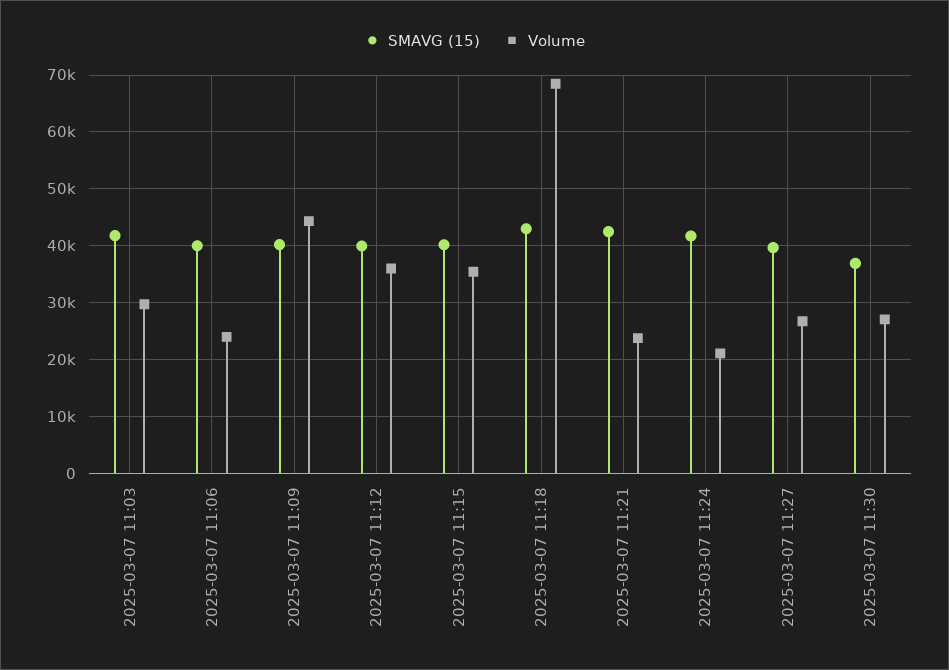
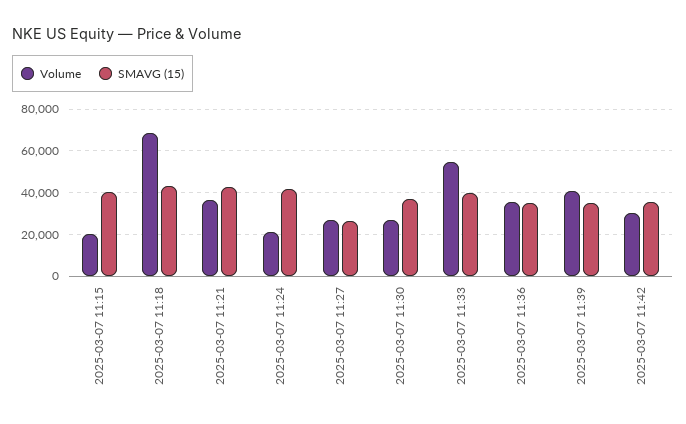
SMAVG (15), 2025-03-07 11:03: 42000 -> none
Volume, 2025-03-07 11:03: 30000 -> none
SMAVG (15), 2025-03-07 11:06: 40000 -> none
Volume, 2025-03-07 11:06: 24000 -> none
SMAVG (15), 2025-03-07 11:09: 40000 -> none
Volume, 2025-03-07 11:09: 44000 -> none
SMAVG (15), 2025-03-07 11:12: 40000 -> none
Volume, 2025-03-07 11:12: 36000 -> none
Volume, 2025-03-07 11:15: 36000 -> 20000
Volume, 2025-03-07 11:21: 24000 -> 35000
SMAVG (15), 2025-03-07 11:27: 40000 -> 25000
Volume, 2025-03-07 11:33: none -> 55000
SMAVG (15), 2025-03-07 11:33: none -> 40000
Volume, 2025-03-07 11:36: none -> 35000
SMAVG (15), 2025-03-07 11:36: none -> 35000
Volume, 2025-03-07 11:39: none -> 40000
SMAVG (15), 2025-03-07 11:39: none -> 35000
Volume, 2025-03-07 11:42: none -> 30000
SMAVG (15), 2025-03-07 11:42: none -> 35000

